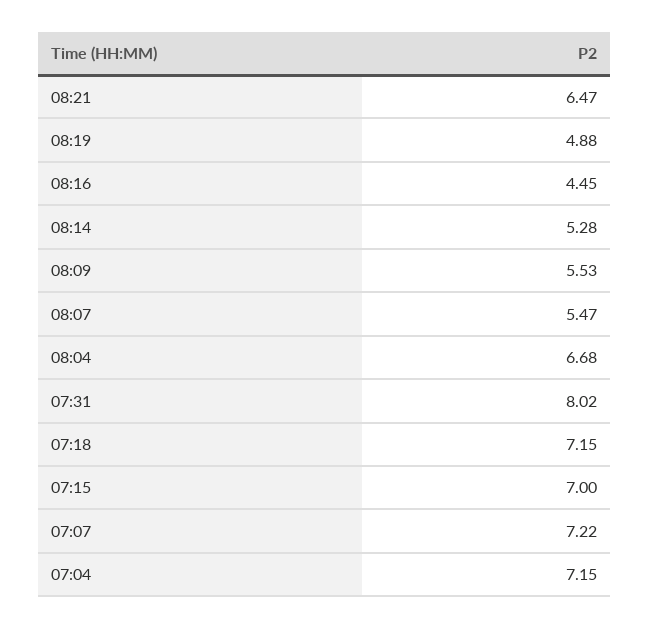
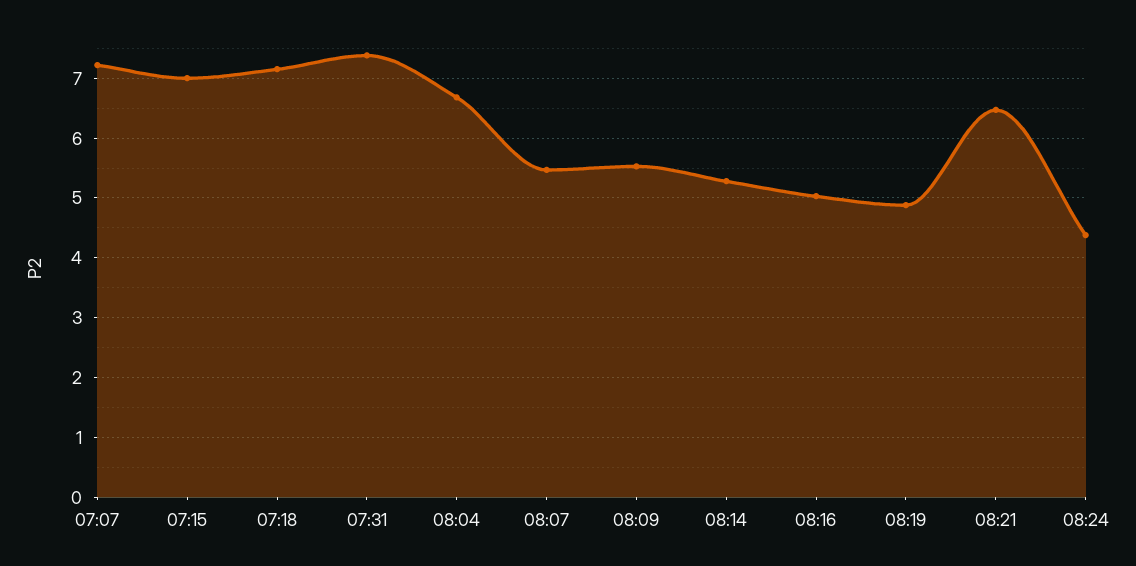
08:16: 4.45 -> 5
07:31: 8.02 -> 7.4
07:04: 7.15 -> none
08:24: none -> 4.4

